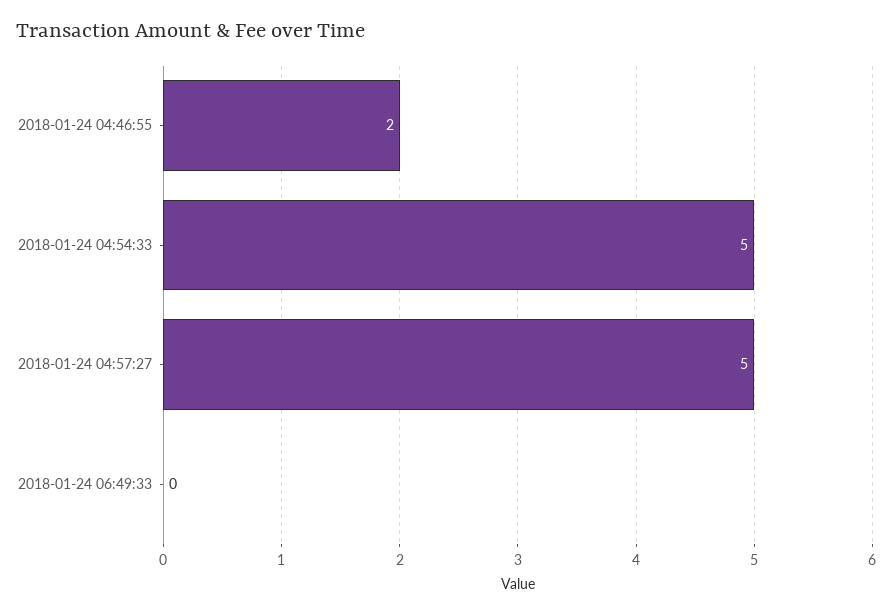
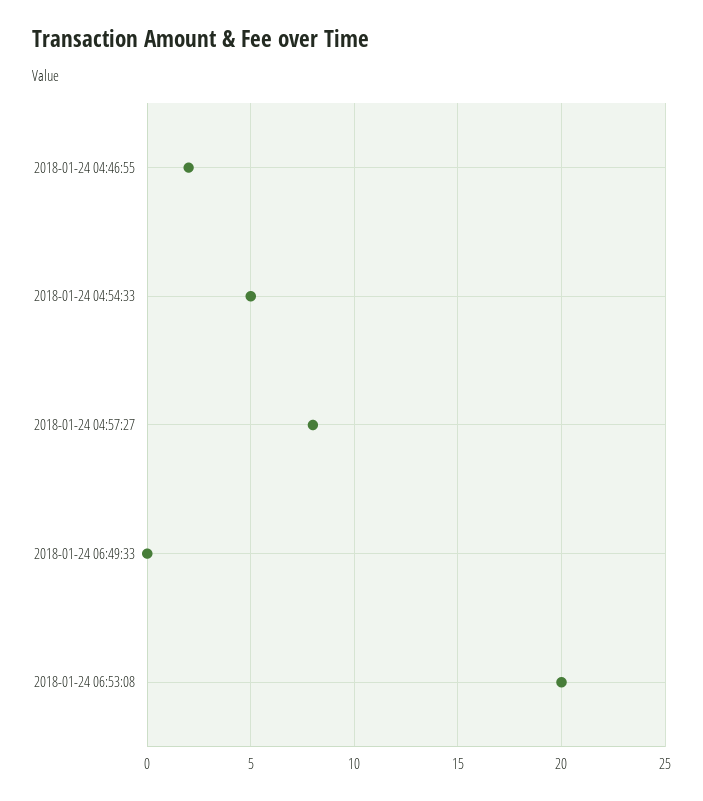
2018-01-24 04:57:27: 5 -> 8
2018-01-24 06:53:08: none -> 20

